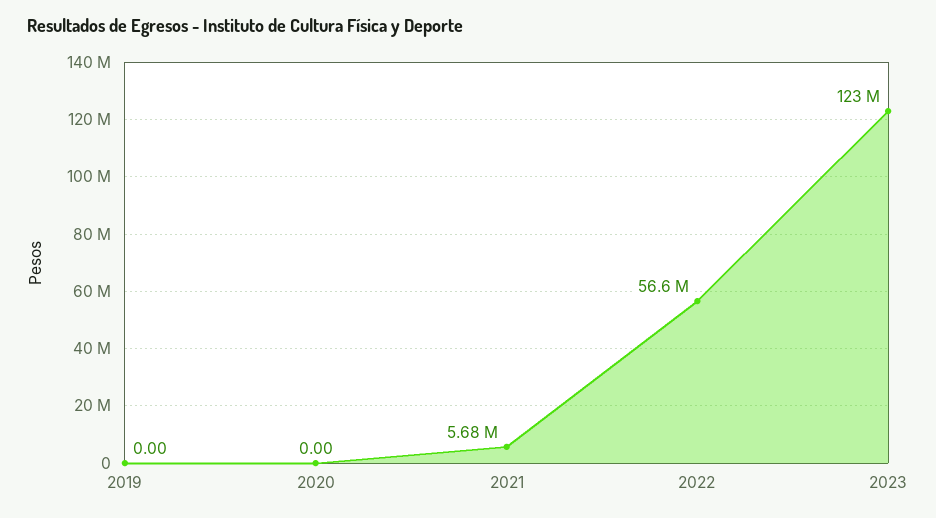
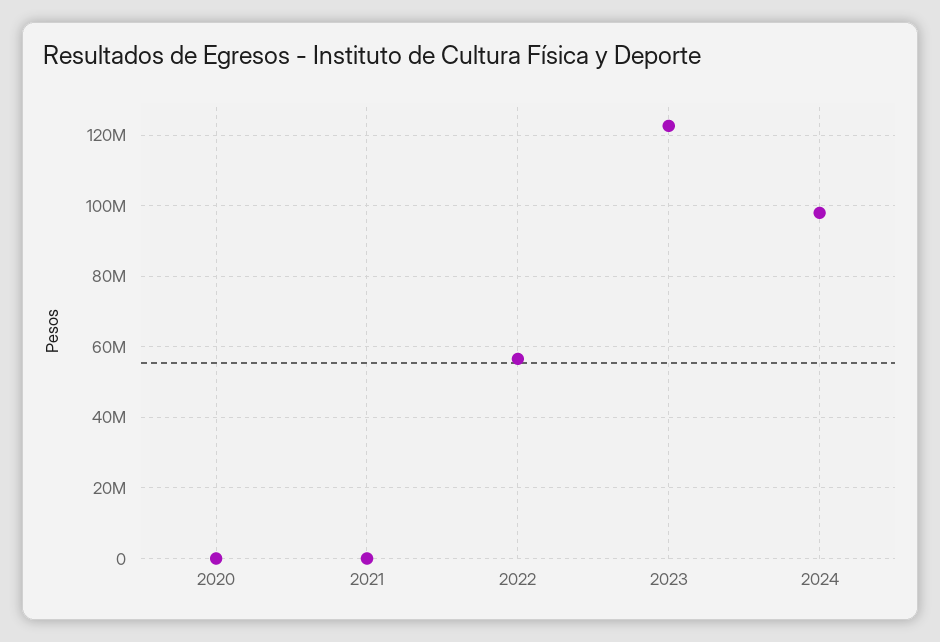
2019: 0 -> none
2021: 5680000 -> 0
2024: none -> 98000000

